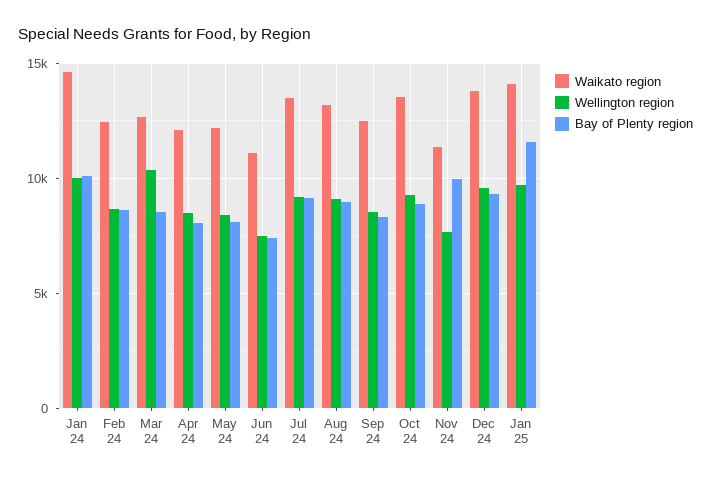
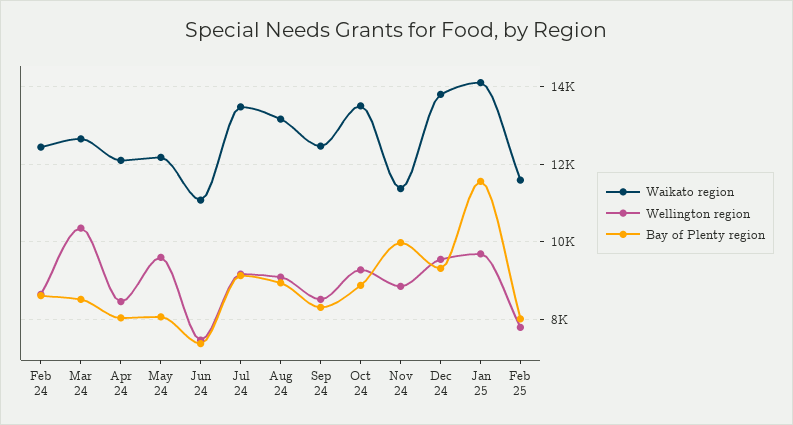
Waikato region, Jan 24: 14500 -> none
Wellington region, Jan 24: 10000 -> none
Bay of Plenty region, Jan 24: 10000 -> none
Wellington region, May 24: 8500 -> 9600
Wellington region, Nov 24: 7500 -> 8800
Waikato region, Feb 25: none -> 11600
Wellington region, Feb 25: none -> 7800
Bay of Plenty region, Feb 25: none -> 8000

